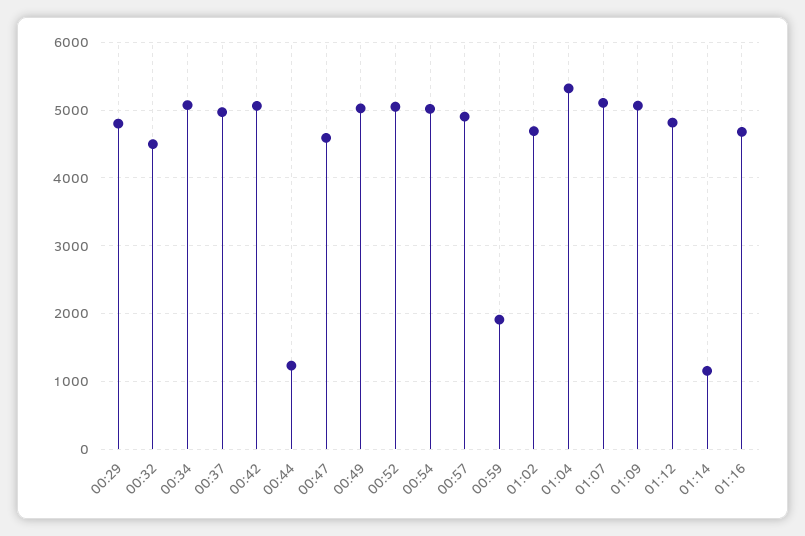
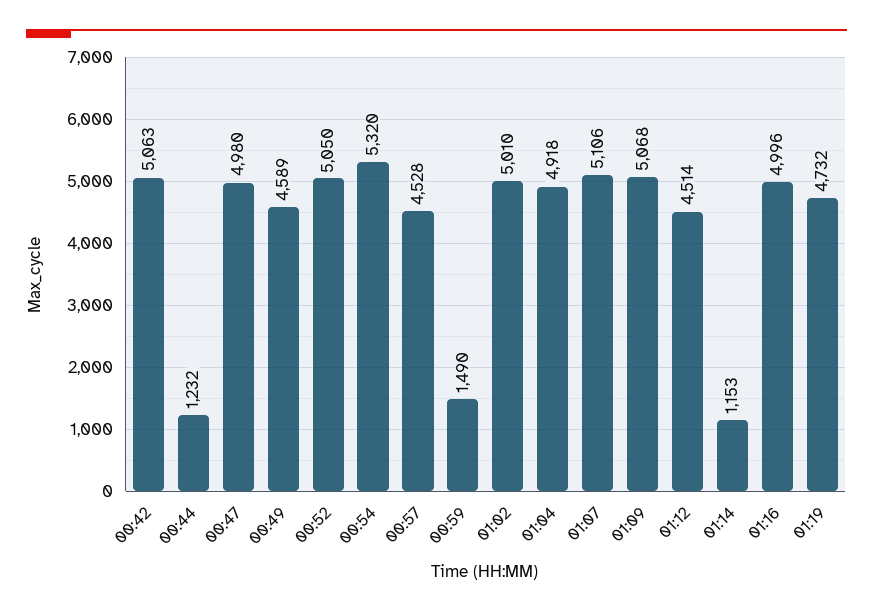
00:29: 4800 -> none
00:32: 4500 -> none
00:34: 5100 -> none
00:37: 5000 -> none
00:47: 4600 -> 4980
00:49: 5000 -> 4589
00:54: 5000 -> 5320
00:57: 4900 -> 4528
00:59: 1900 -> 1490
01:02: 4700 -> 5010
01:04: 5300 -> 4918
01:12: 4800 -> 4514
01:16: 4700 -> 4996
01:19: none -> 4732

